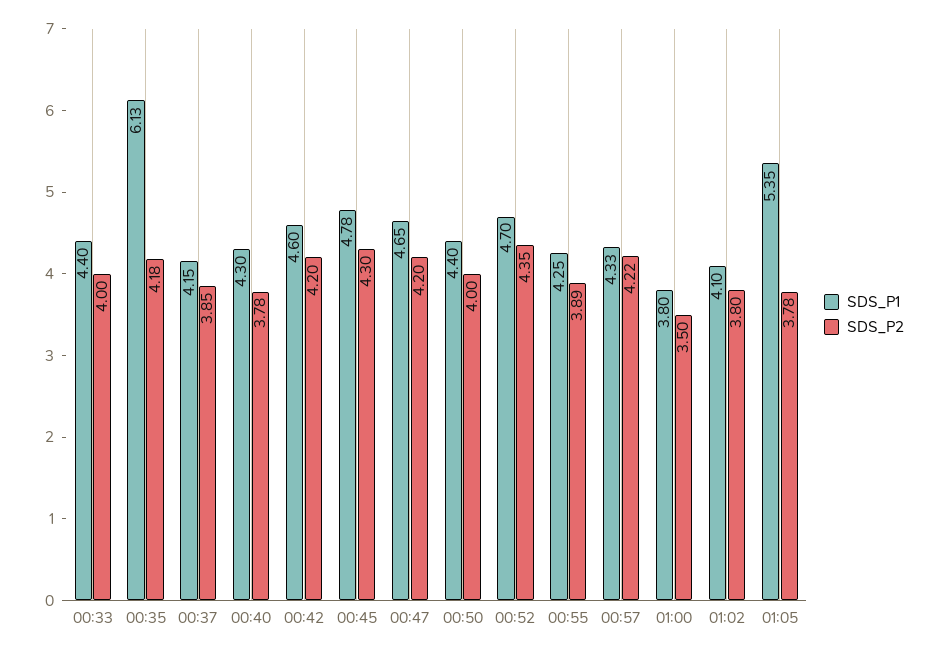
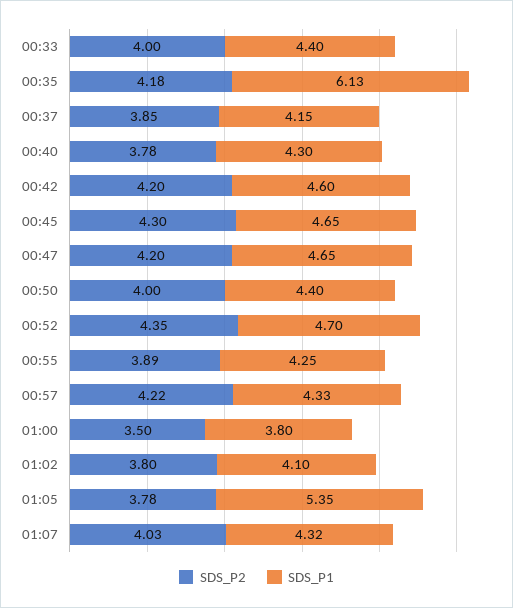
SDS_P1, 00:45: 4.78 -> 4.65
SDS_P2, 01:07: none -> 4.03
SDS_P1, 01:07: none -> 4.32

